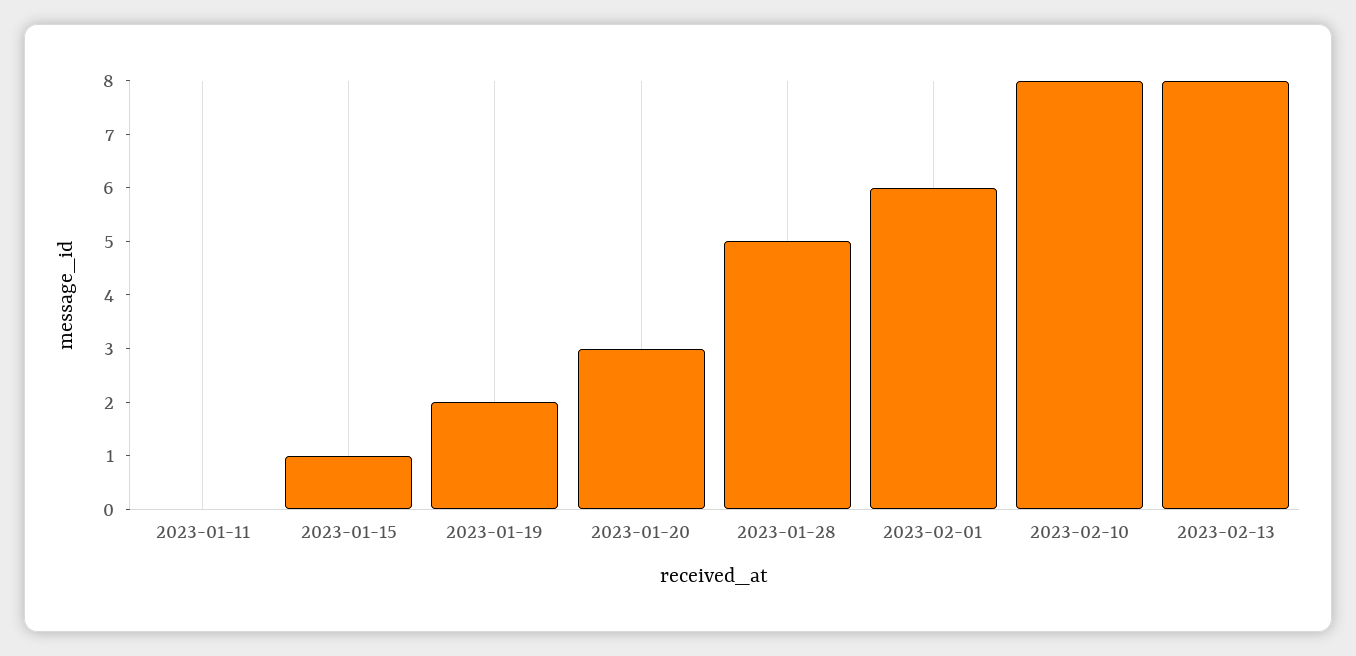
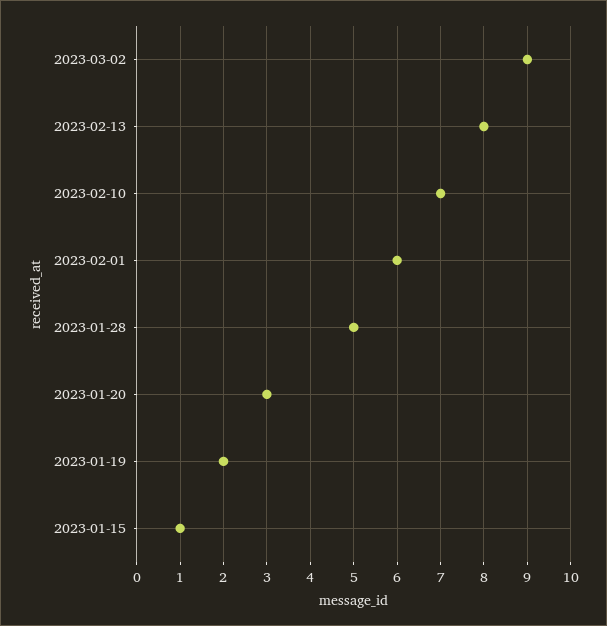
2023-01-11: 0 -> none
2023-02-10: 8 -> 7
2023-03-02: none -> 9

